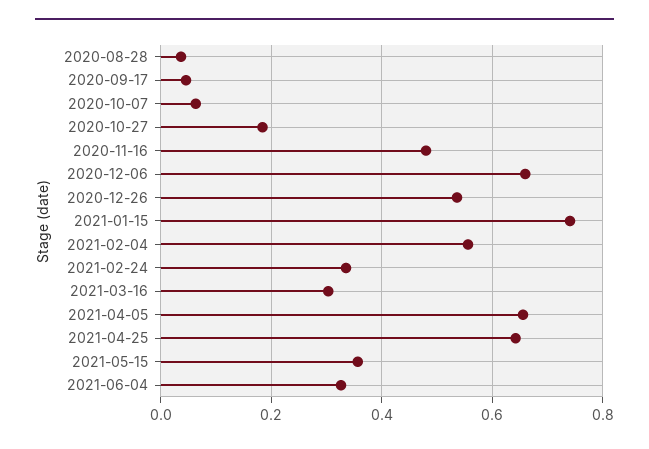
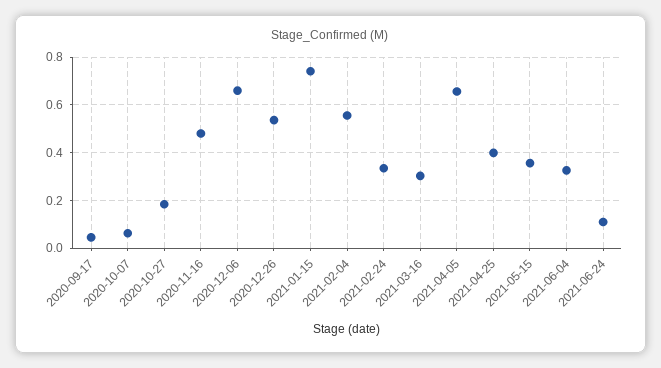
2020-08-28: 0.04 -> none
2021-04-25: 0.64 -> 0.4
2021-06-24: none -> 0.1

